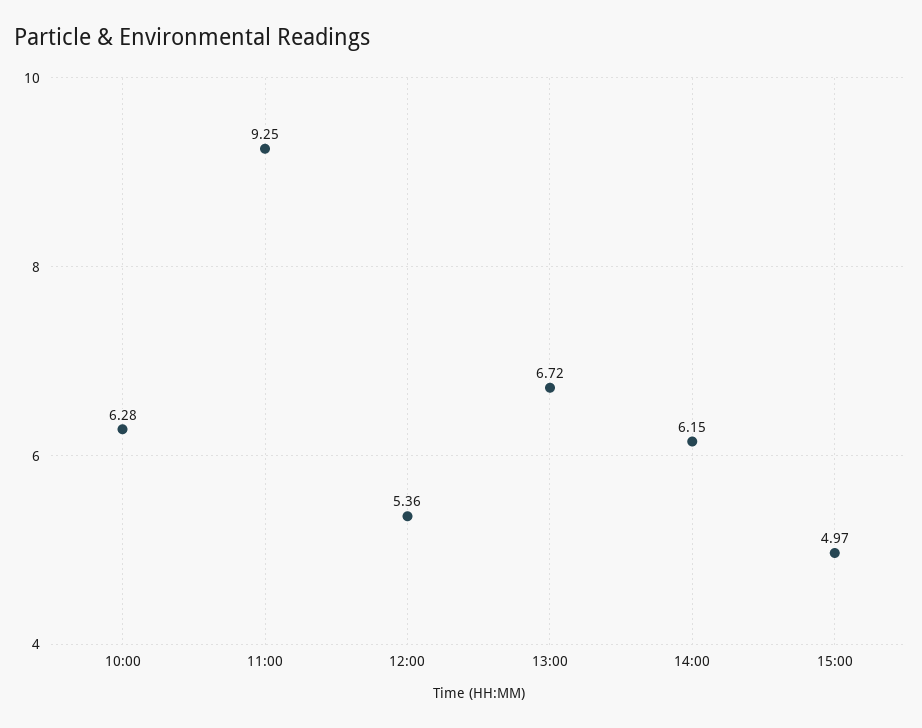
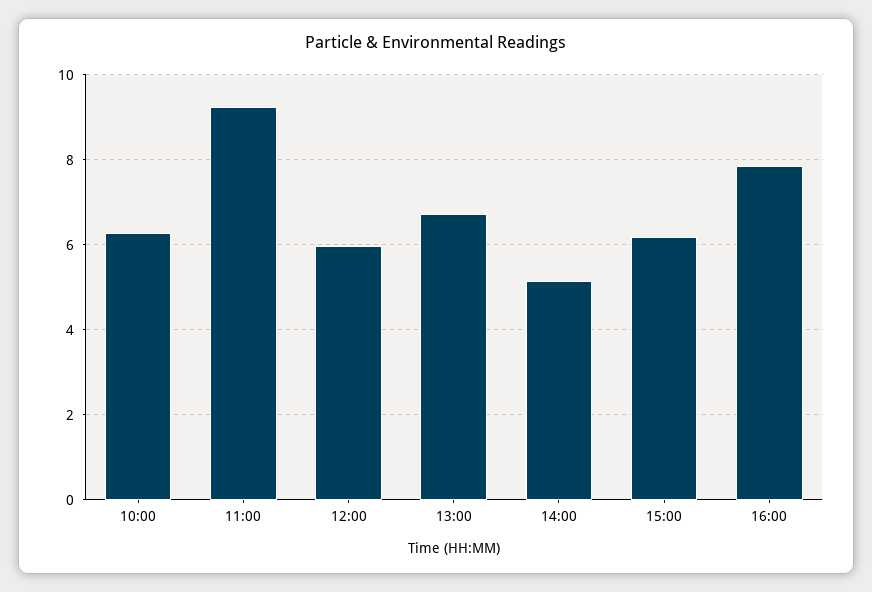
12:00: 5.36 -> 6
14:00: 6.15 -> 5.2
15:00: 4.97 -> 6.2
16:00: none -> 7.8

